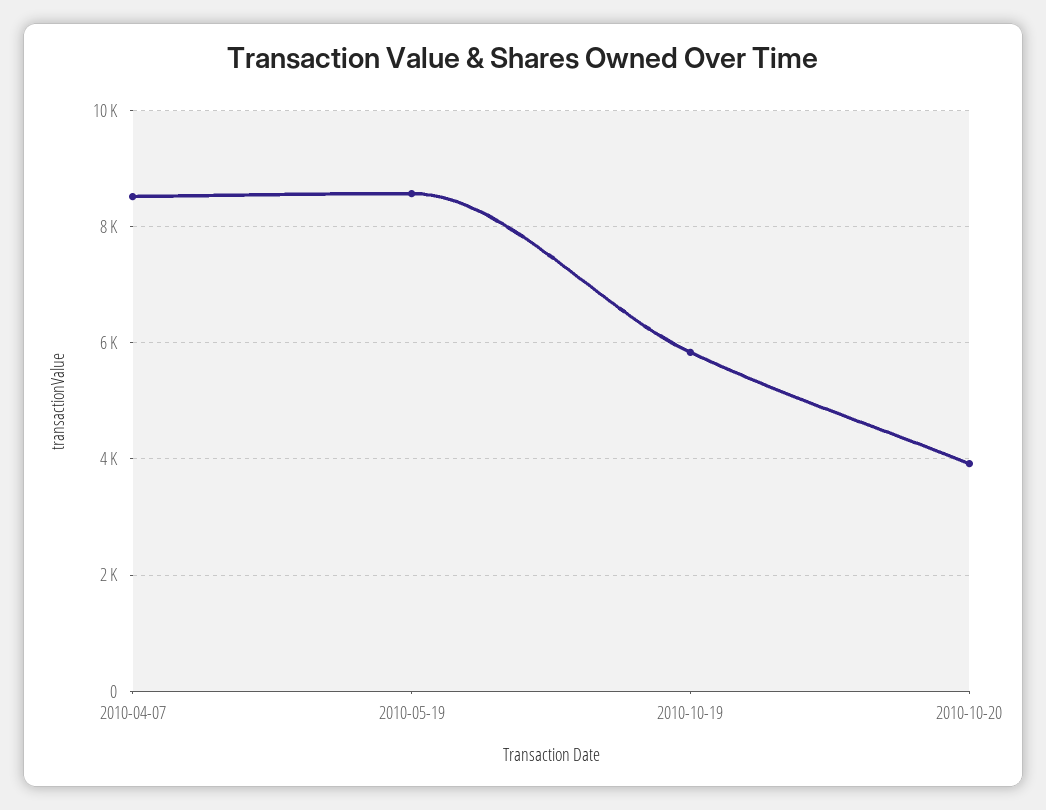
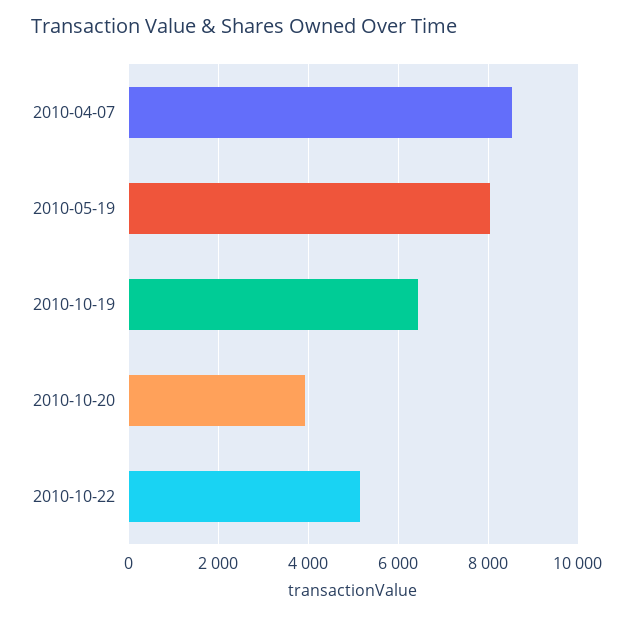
2010-05-19: 8600 -> 8000
2010-10-19: 5800 -> 6400
2010-10-22: none -> 5200

